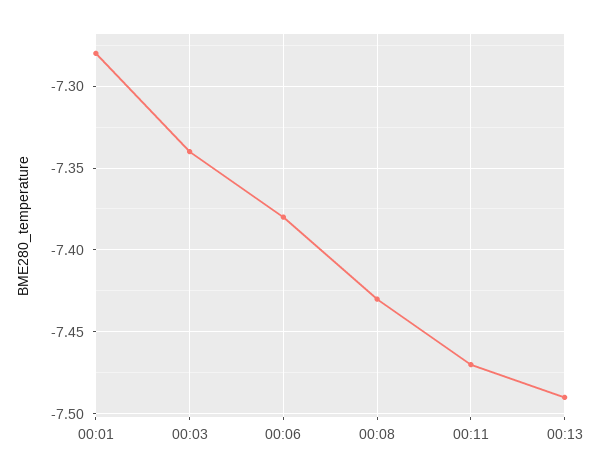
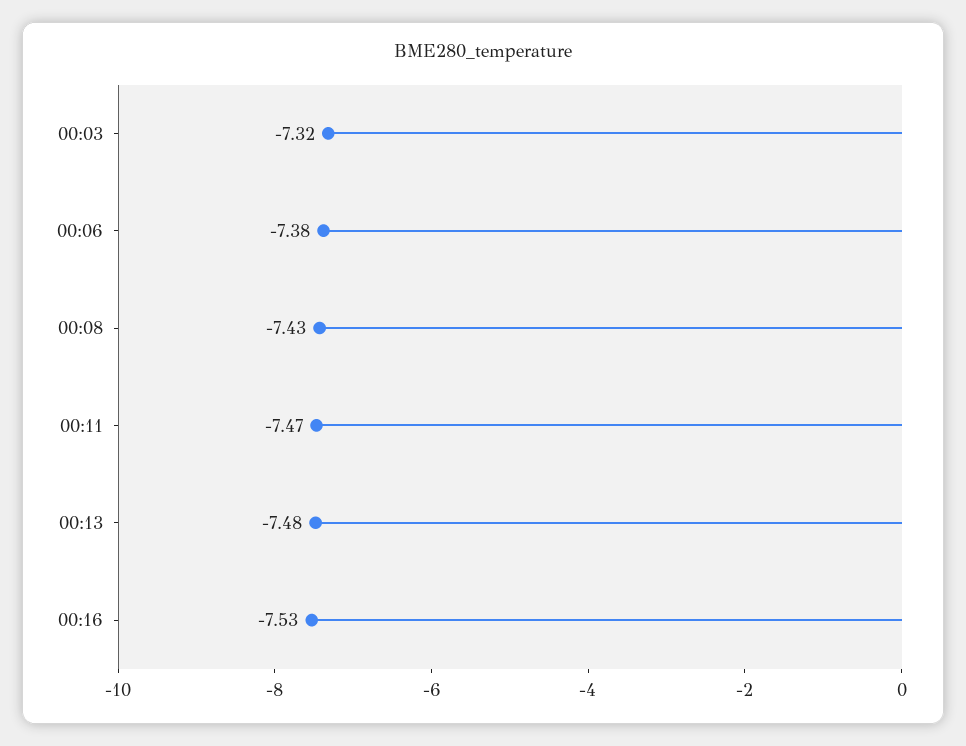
00:01: -7.28 -> none
00:03: -7.34 -> -7.32
00:13: -7.49 -> -7.48
00:16: none -> -7.53

